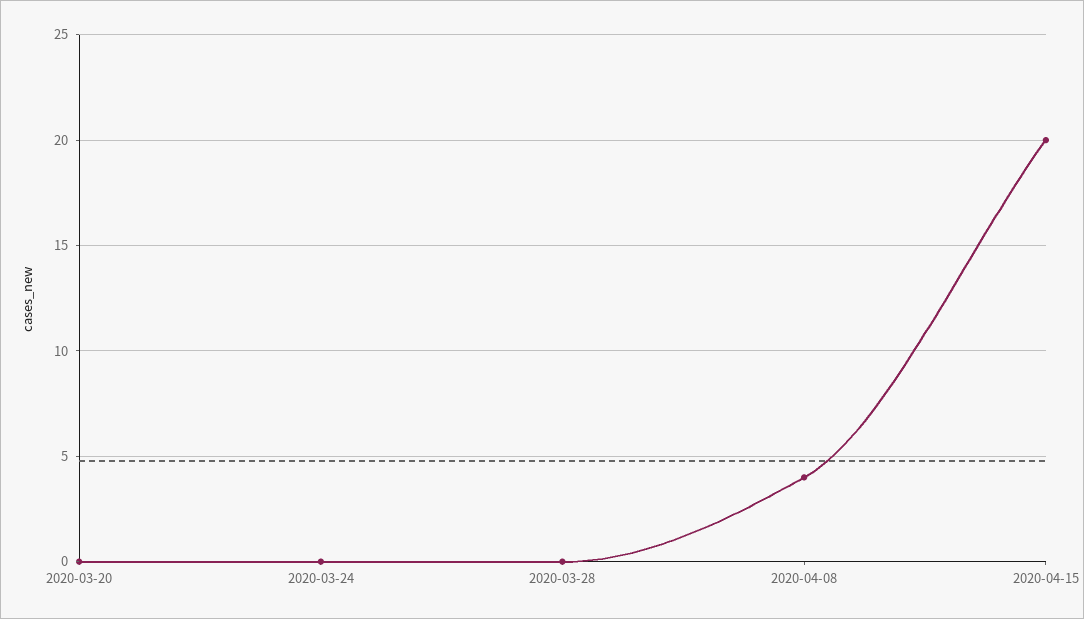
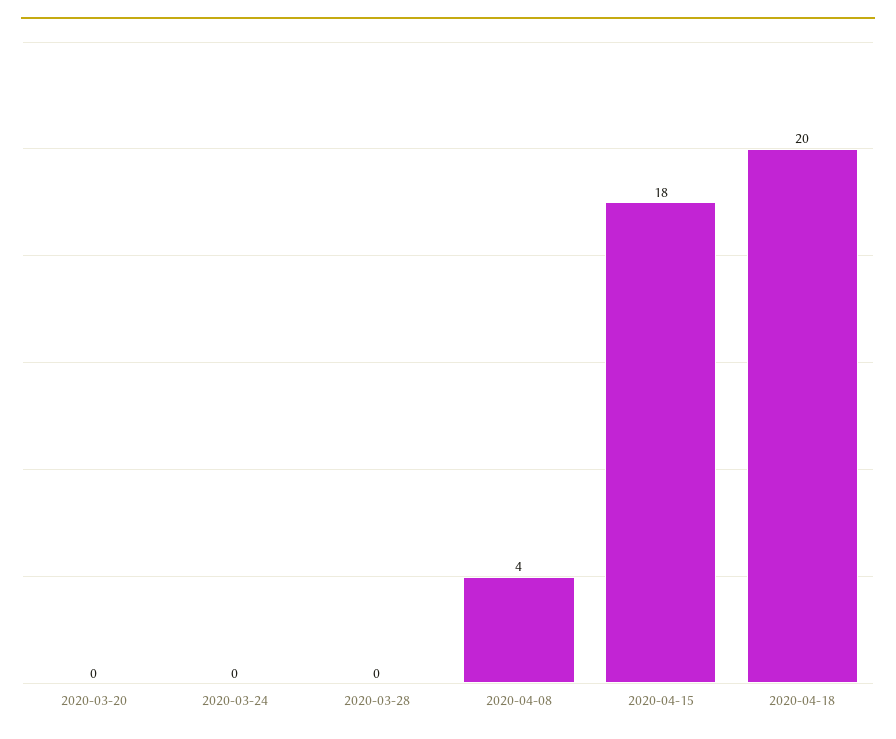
2020-04-15: 20 -> 18
2020-04-18: none -> 20

